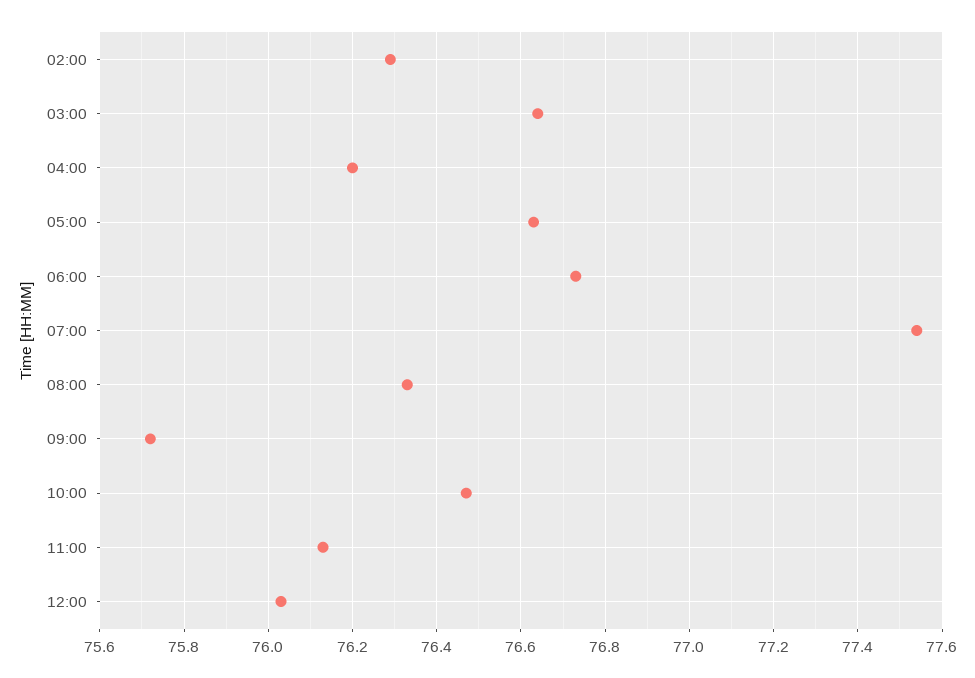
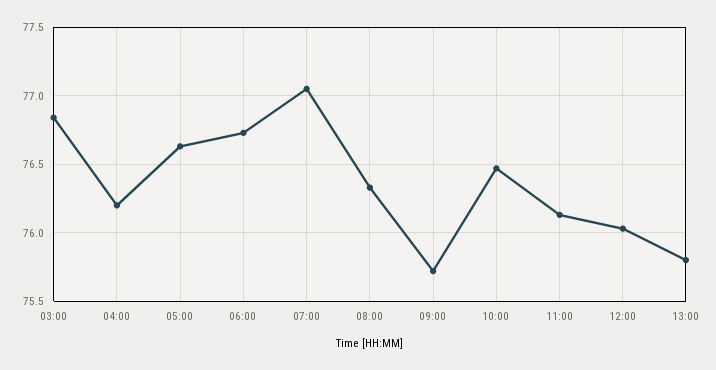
02:00: 76.3 -> none
03:00: 76.65 -> 76.85
07:00: 77.55 -> 77.05
13:00: none -> 75.8

